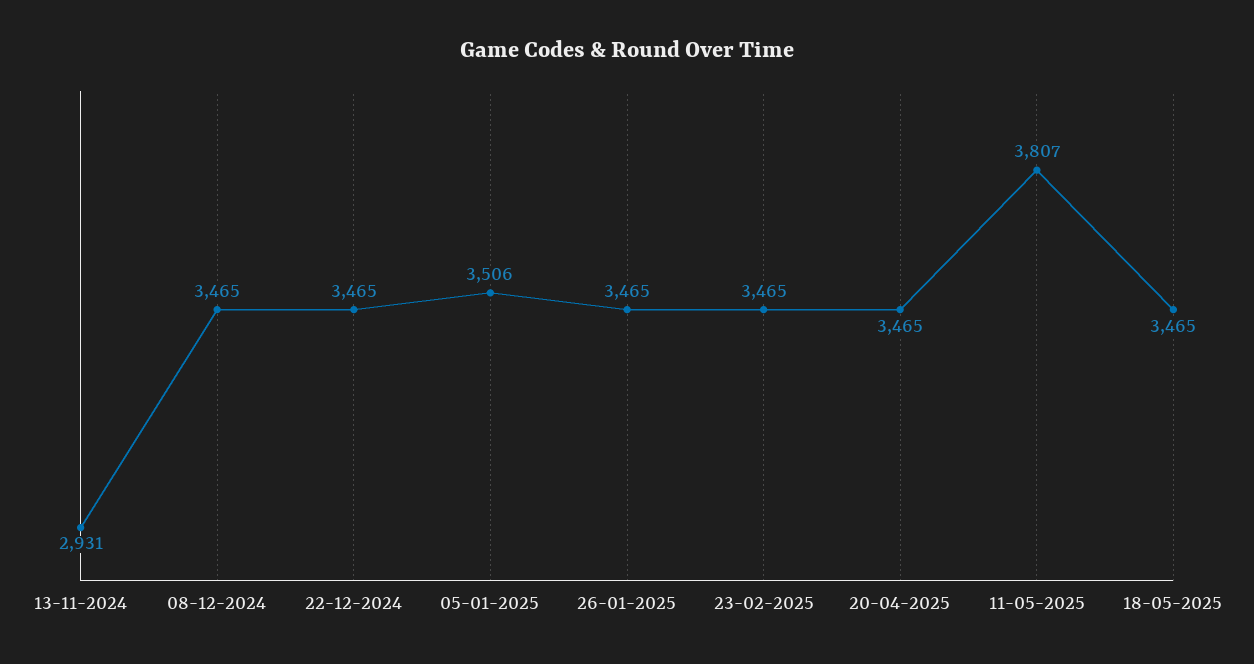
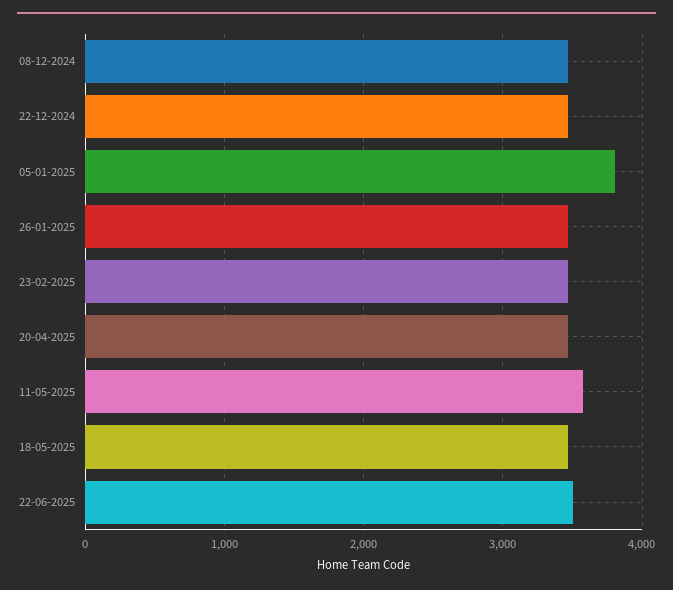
13-11-2024: 2931 -> none
05-01-2025: 3506 -> 3800
11-05-2025: 3807 -> 3600
22-06-2025: none -> 3500

